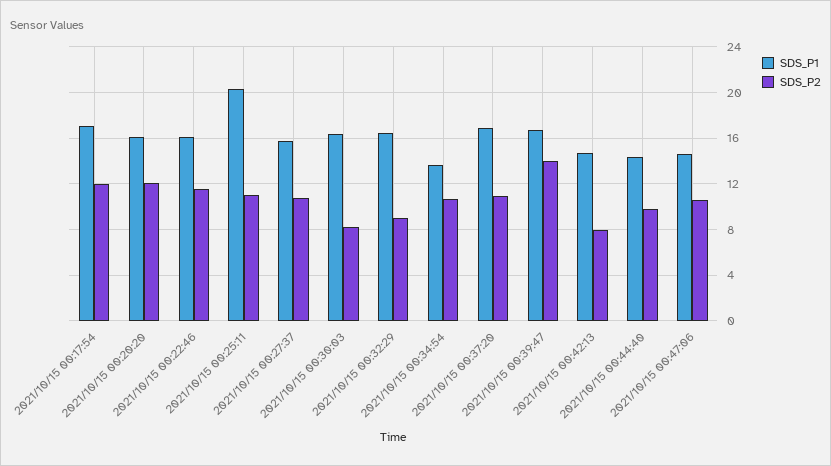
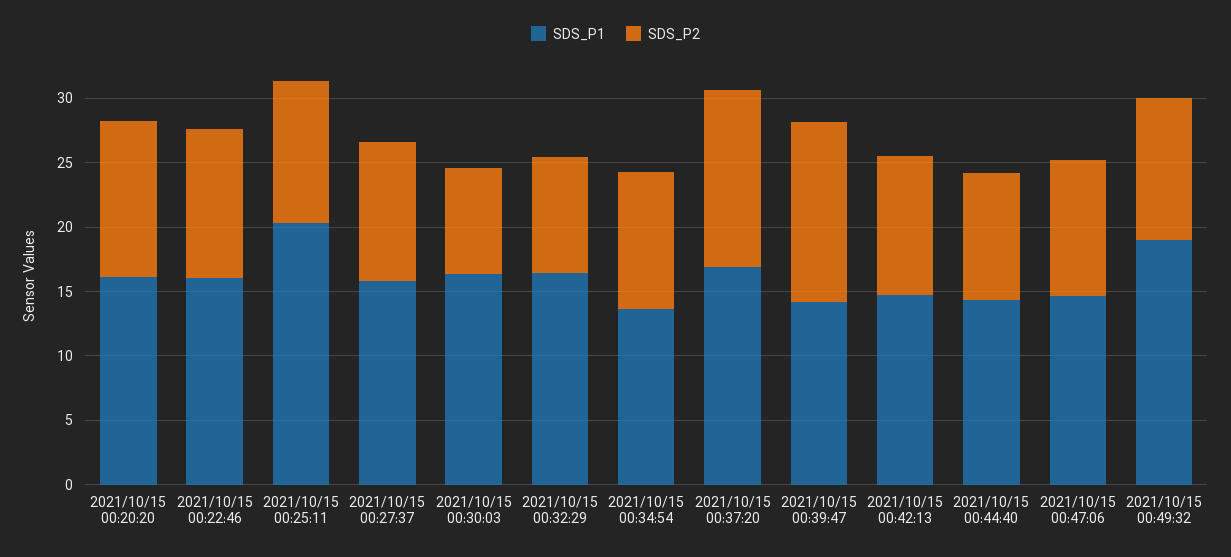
SDS_P1, 2021/10/15 00:17:54: 17 -> none
SDS_P2, 2021/10/15 00:17:54: 12 -> none
SDS_P2, 2021/10/15 00:37:20: 11 -> 14
SDS_P1, 2021/10/15 00:39:47: 17 -> 14
SDS_P2, 2021/10/15 00:42:13: 8 -> 11
SDS_P1, 2021/10/15 00:49:32: none -> 19
SDS_P2, 2021/10/15 00:49:32: none -> 11

